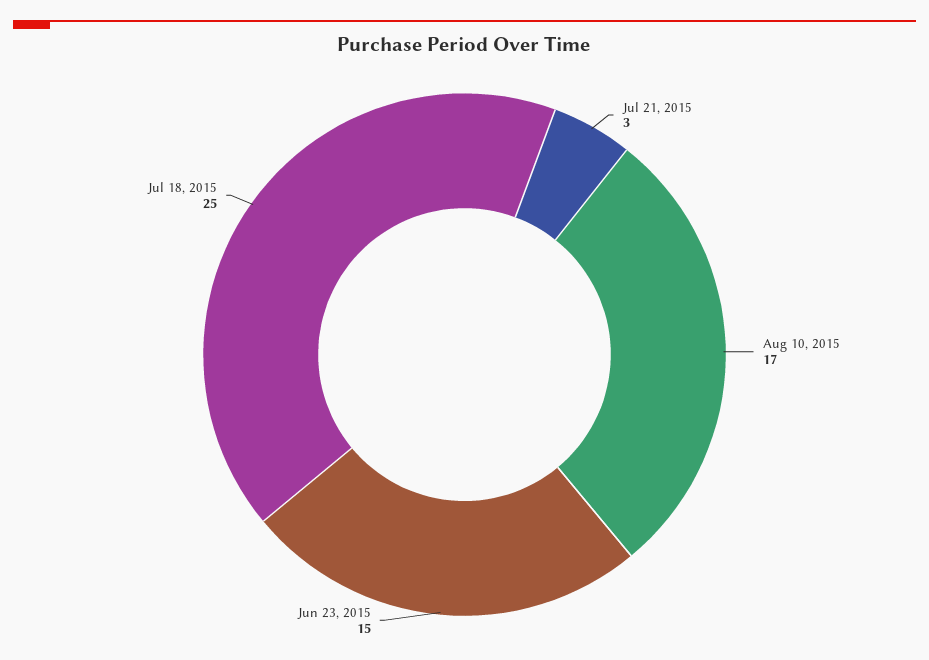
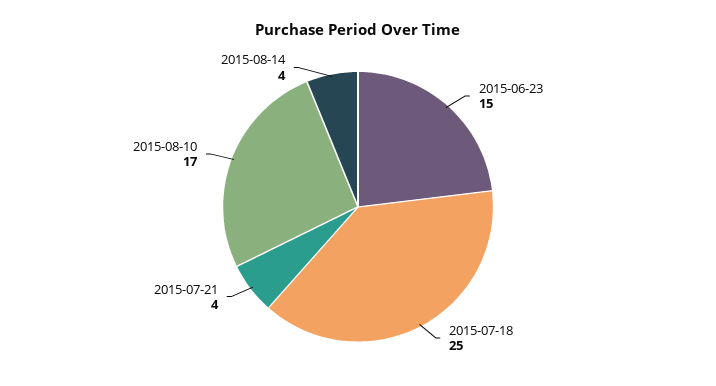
Jul 21, 2015: 3 -> 4
2015-08-14: none -> 4

